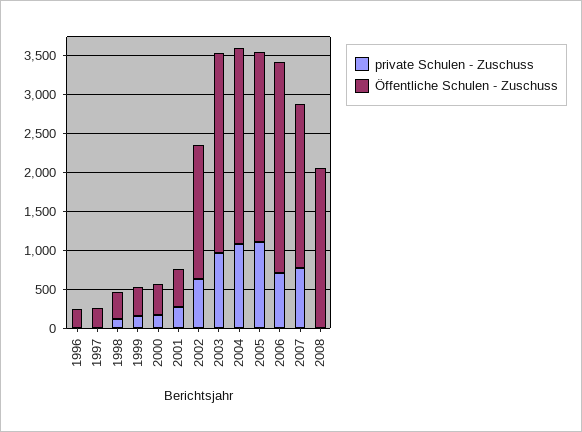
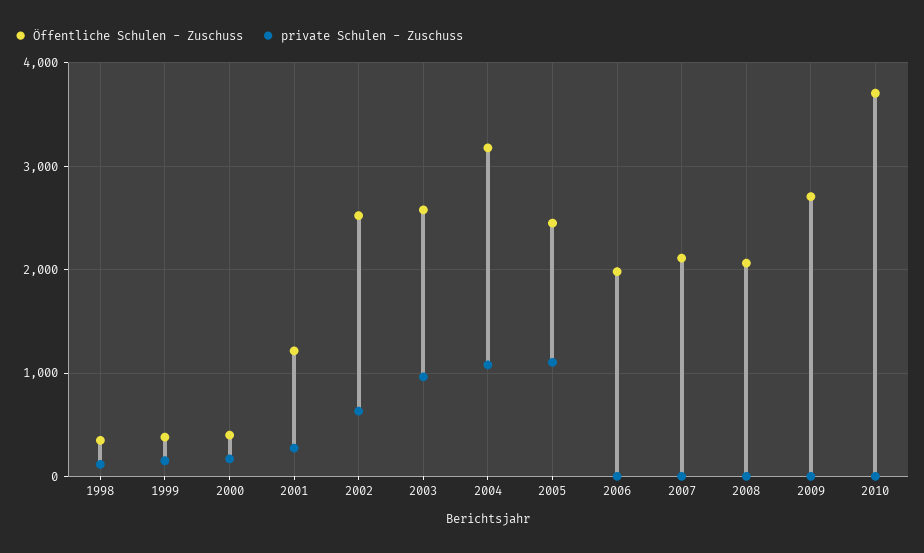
private Schulen - Zuschuss, 1996: 0 -> none
Öffentliche Schulen - Zuschuss, 1996: 250 -> none
private Schulen - Zuschuss, 1997: 0 -> none
Öffentliche Schulen - Zuschuss, 1997: 250 -> none
Öffentliche Schulen - Zuschuss, 2001: 500 -> 1200
Öffentliche Schulen - Zuschuss, 2002: 1750 -> 2500
Öffentliche Schulen - Zuschuss, 2004: 2500 -> 3200
private Schulen - Zuschuss, 2006: 750 -> 0
Öffentliche Schulen - Zuschuss, 2006: 2750 -> 2000
private Schulen - Zuschuss, 2007: 750 -> 0
Öffentliche Schulen - Zuschuss, 2009: none -> 2700
private Schulen - Zuschuss, 2009: none -> 0
Öffentliche Schulen - Zuschuss, 2010: none -> 3700
private Schulen - Zuschuss, 2010: none -> 0

